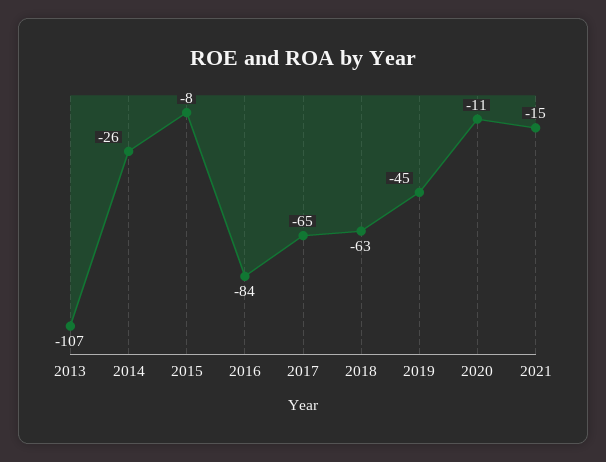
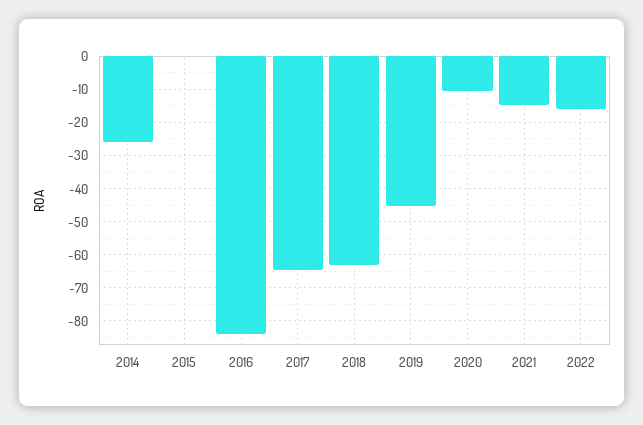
2013: -107 -> none
2015: -8 -> 0
2022: none -> -16

